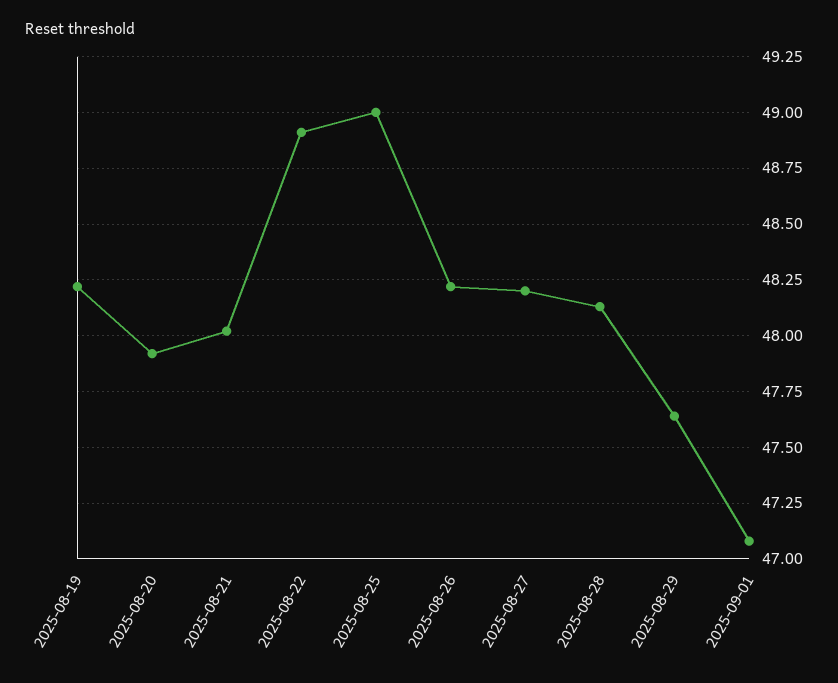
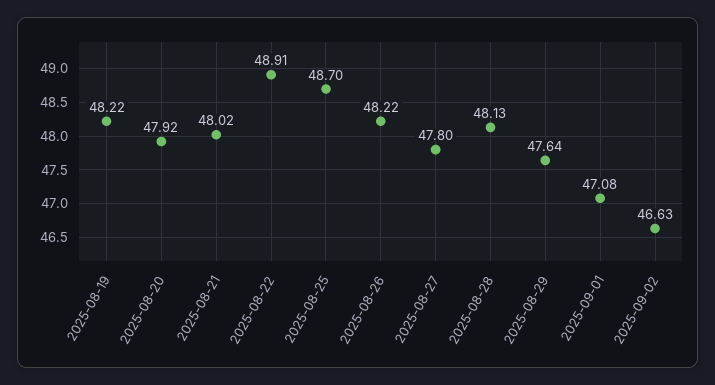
2025-08-25: 49 -> 48.7
2025-08-27: 48.2 -> 47.8
2025-09-02: none -> 46.63

